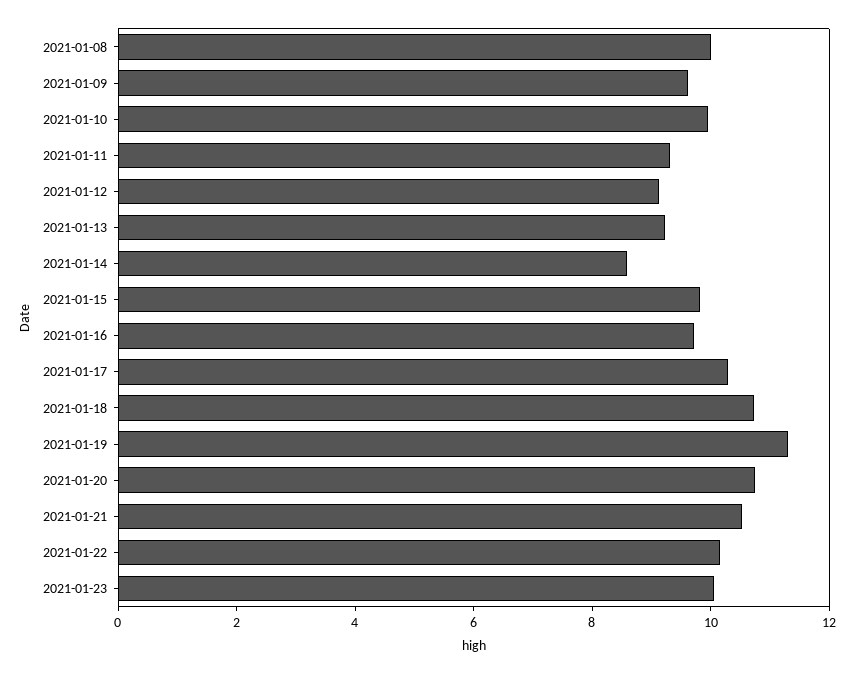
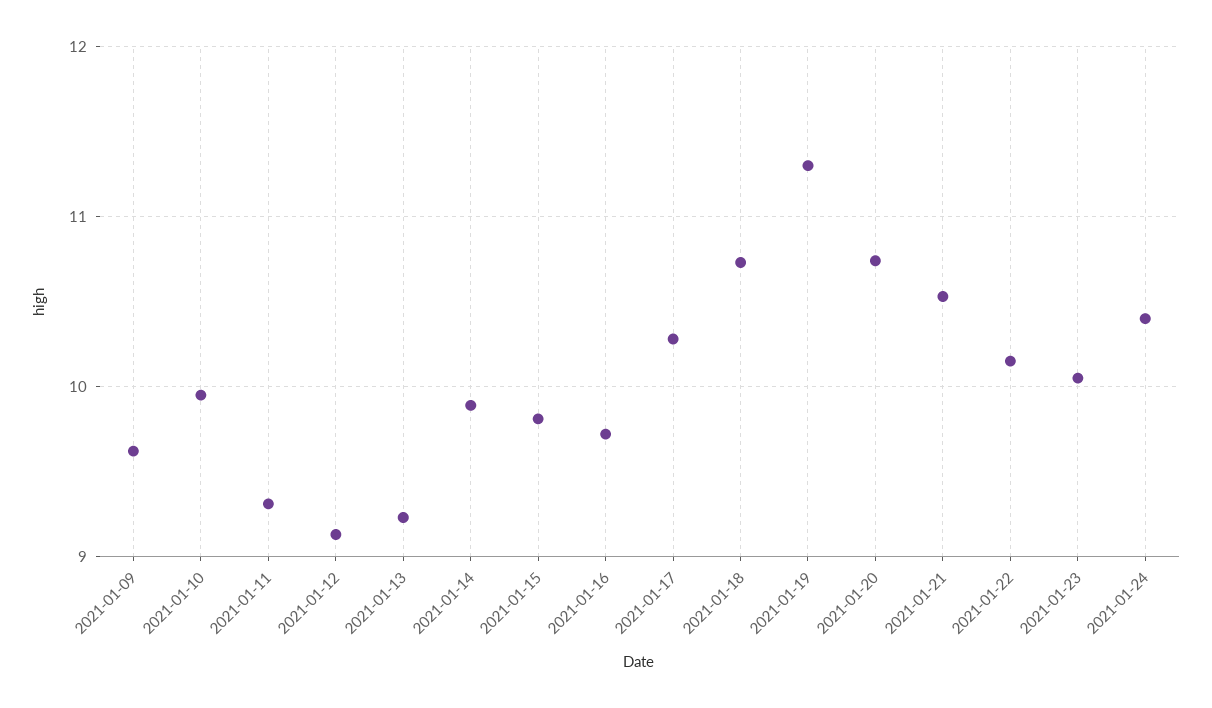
2021-01-08: 10 -> none
2021-01-14: 8.5 -> 9.9
2021-01-24: none -> 10.4

